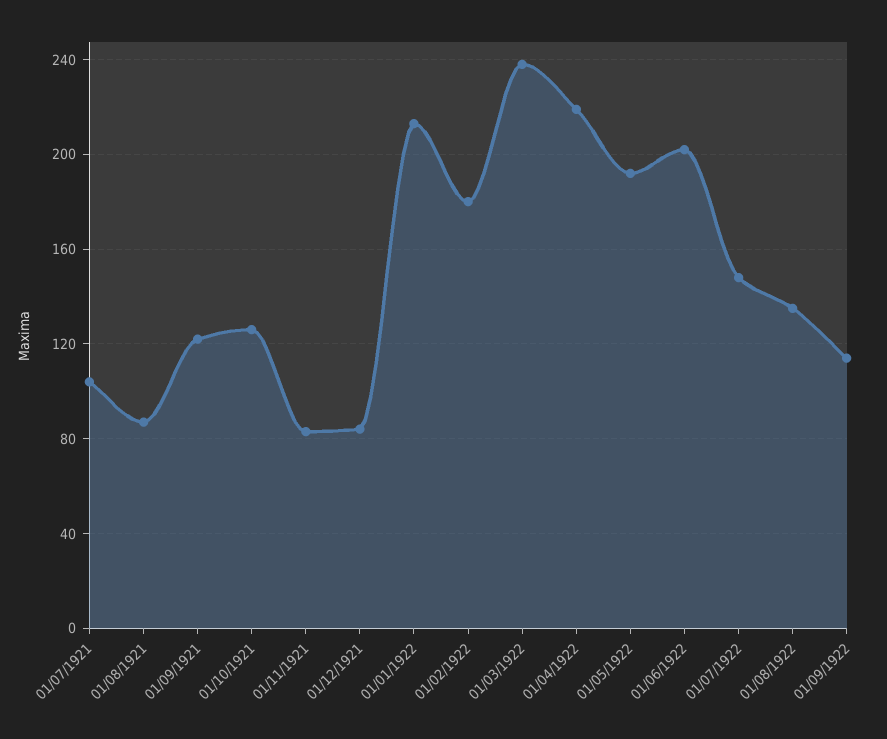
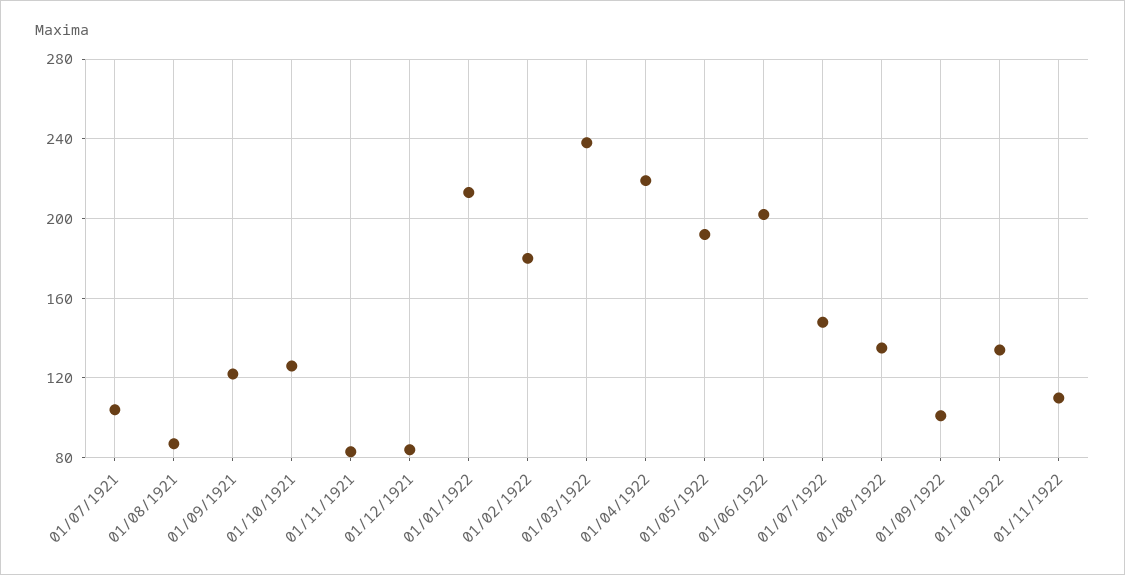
01/09/1922: 115 -> 100
01/10/1922: none -> 135
01/11/1922: none -> 110

